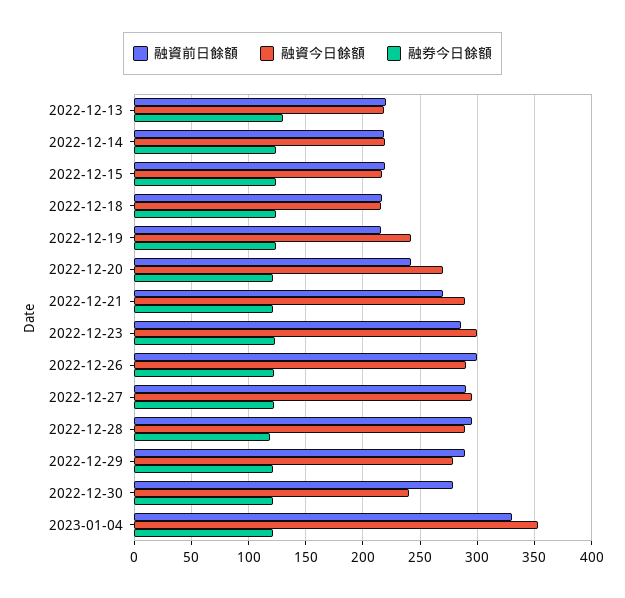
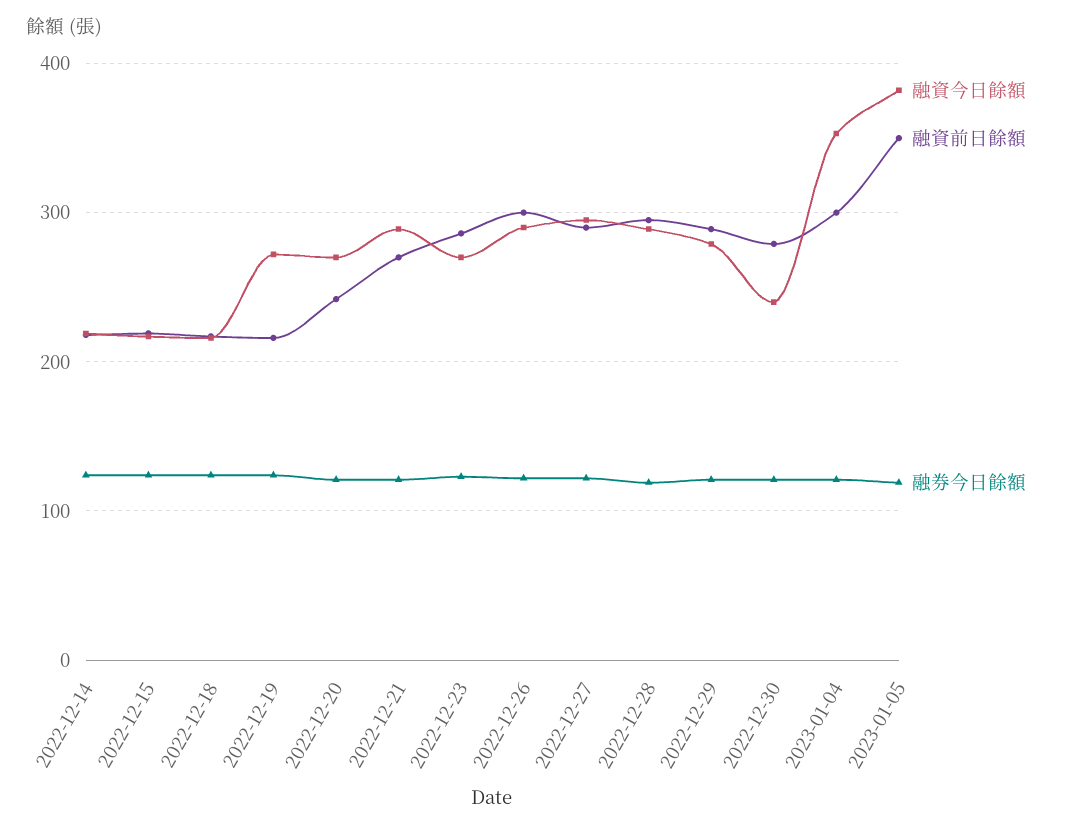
融資前日餘額, 2022-12-13: 220 -> none
融資今日餘額, 2022-12-13: 220 -> none
融券今日餘額, 2022-12-13: 130 -> none
融資今日餘額, 2022-12-19: 240 -> 270
融資今日餘額, 2022-12-23: 300 -> 270
融資前日餘額, 2023-01-04: 330 -> 300
融資今日餘額, 2023-01-05: none -> 380
融資前日餘額, 2023-01-05: none -> 350
融券今日餘額, 2023-01-05: none -> 120

